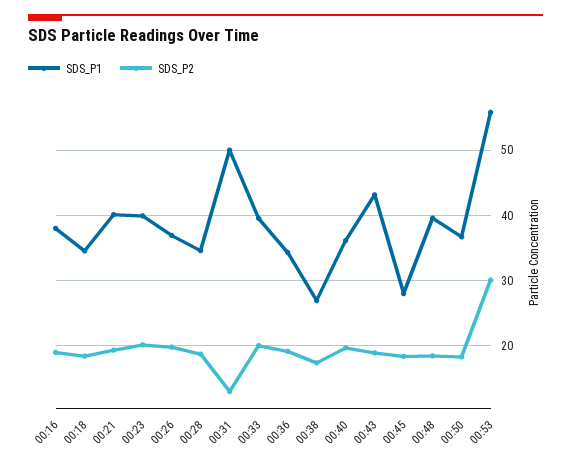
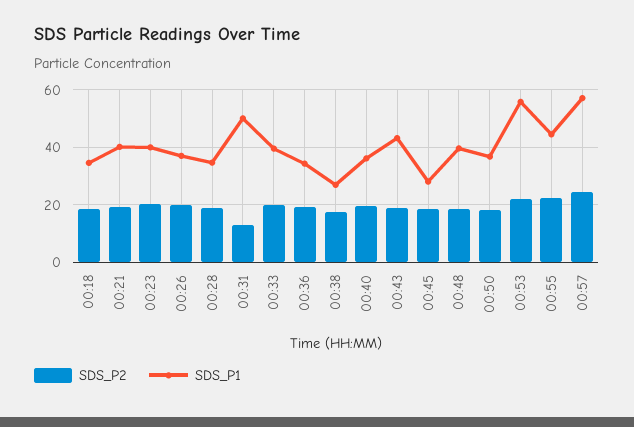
SDS_P1, 00:16: 38 -> none
SDS_P2, 00:16: 19 -> none
SDS_P2, 00:53: 30 -> 22.5
SDS_P2, 00:55: none -> 22.5
SDS_P1, 00:55: none -> 45
SDS_P2, 00:57: none -> 25
SDS_P1, 00:57: none -> 57.5

